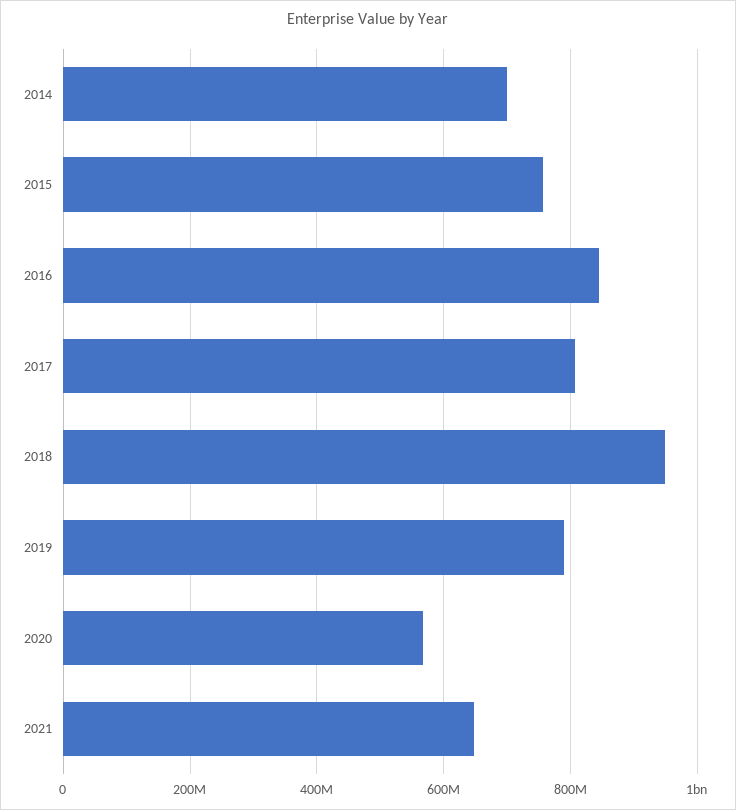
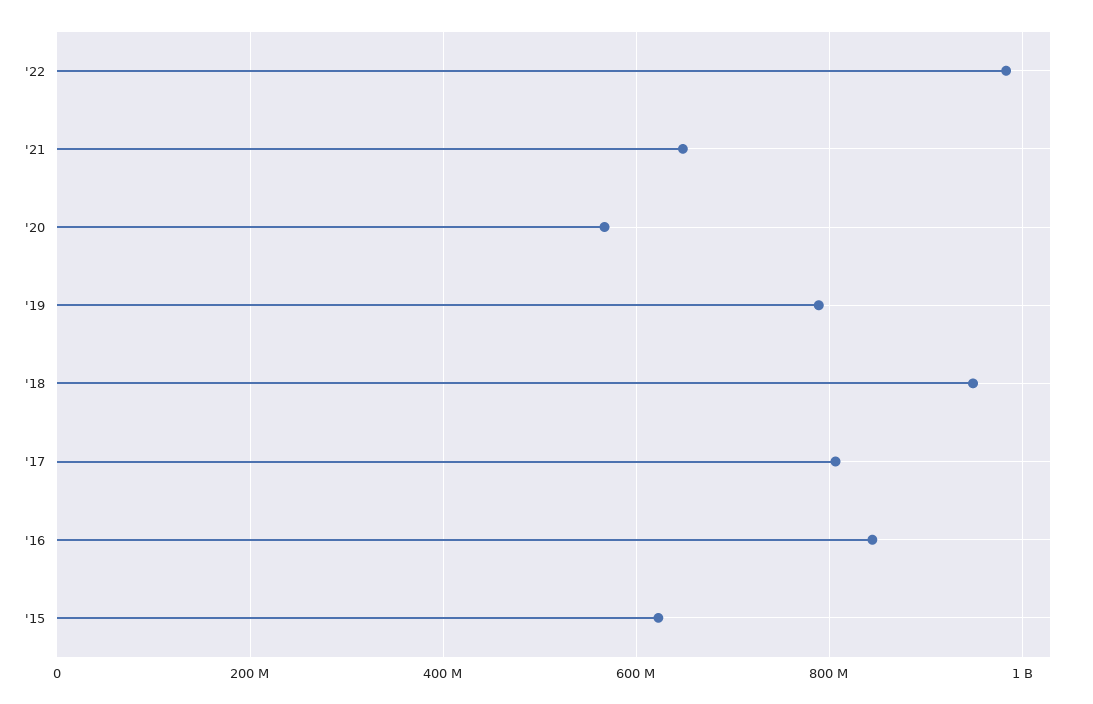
2014: 700000000 -> none
2015: 760000000 -> 620000000
'22: none -> 980000000

